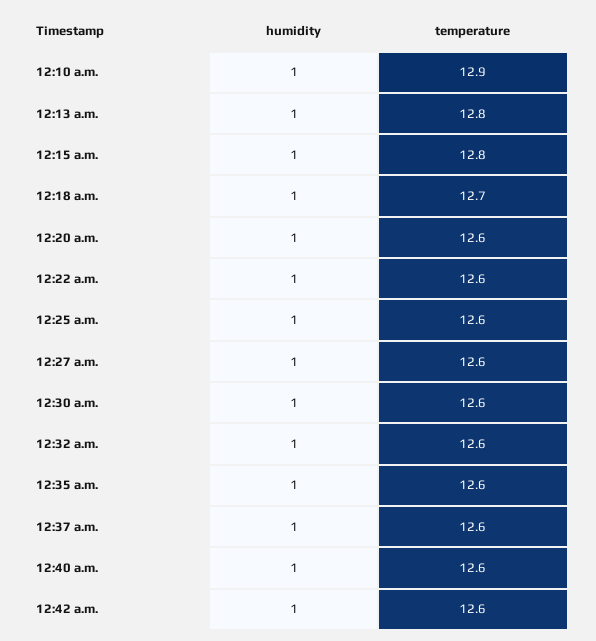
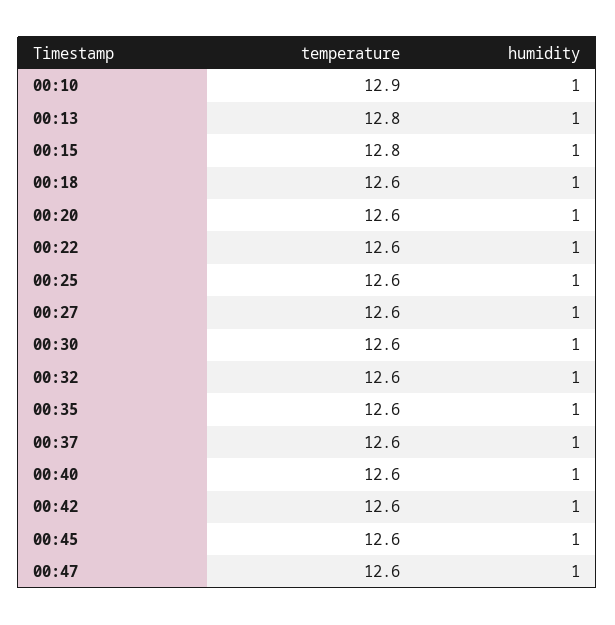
temperature, 12:18 a.m.: 12.7 -> 12.6
temperature, 00:45: none -> 12.6
humidity, 00:45: none -> 1
temperature, 00:47: none -> 12.6
humidity, 00:47: none -> 1

